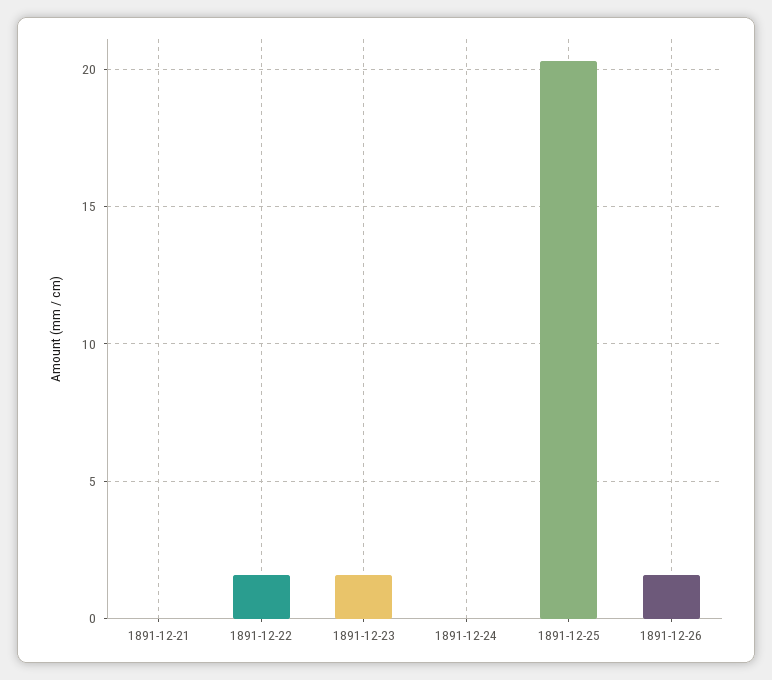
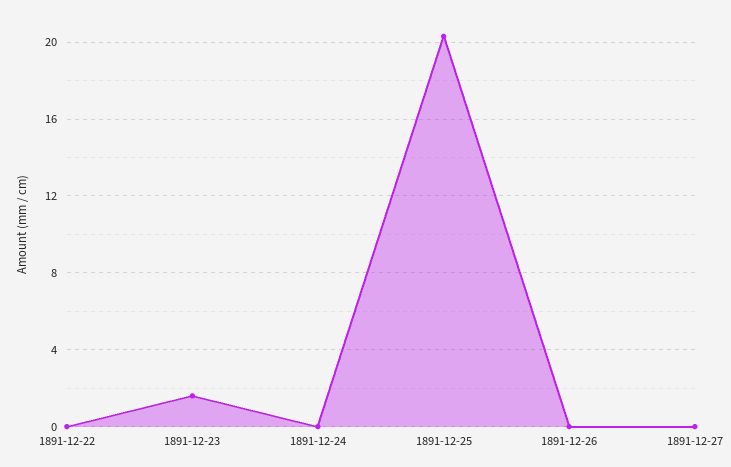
1891-12-21: 0 -> none
1891-12-22: 1.5 -> 0
1891-12-26: 1.5 -> 0
1891-12-27: none -> 0

